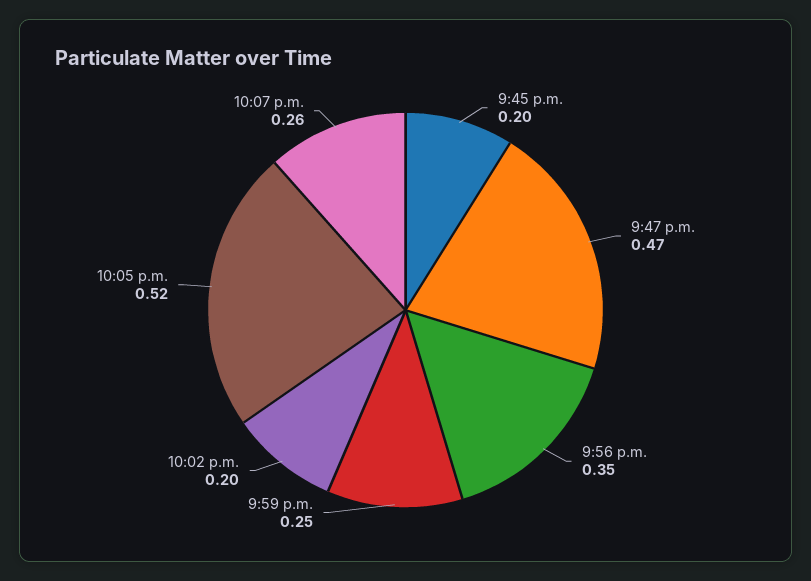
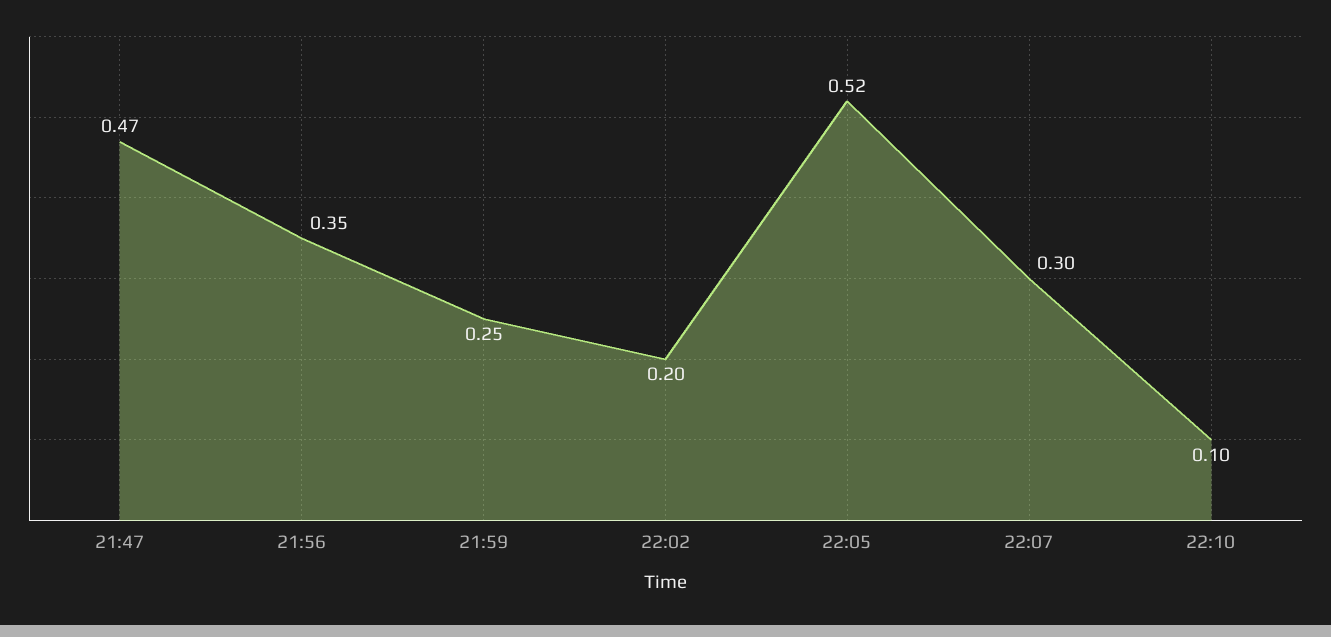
9:45 p.m.: 0.2 -> none
10:07 p.m.: 0.26 -> 0.3
22:10: none -> 0.1

